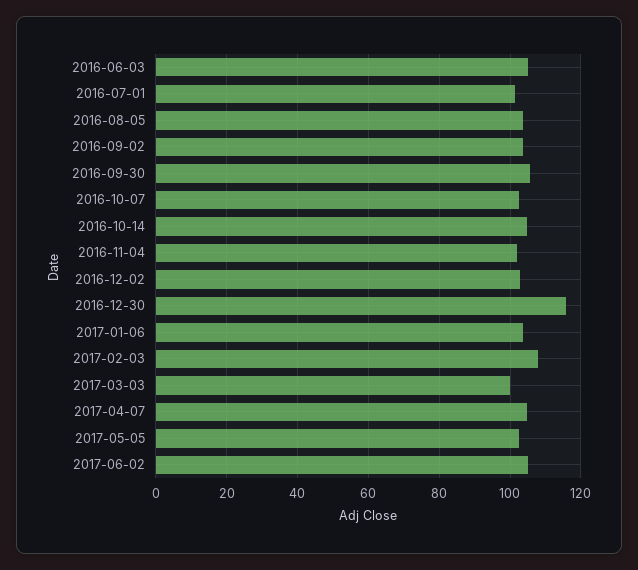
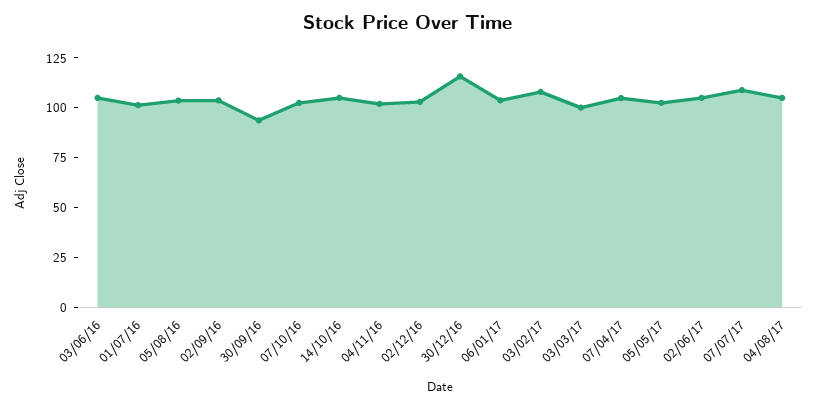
2016-09-30: 106 -> 95
07/07/17: none -> 110
04/08/17: none -> 105

